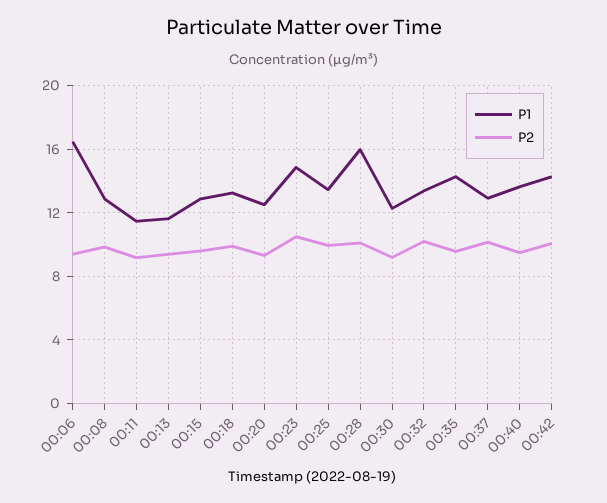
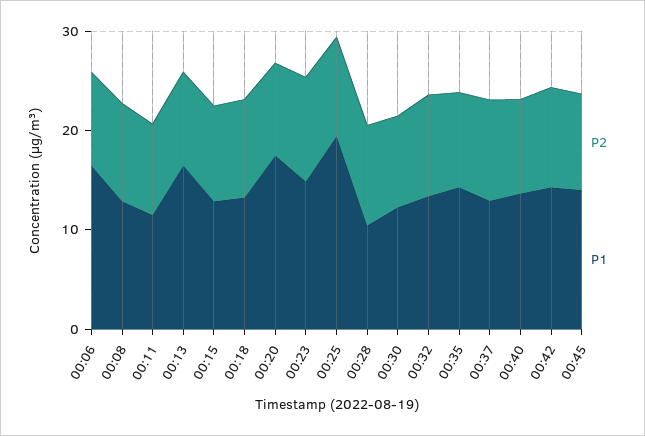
P1, 00:13: 11.5 -> 16
P1, 00:20: 12.5 -> 18
P1, 00:25: 13.5 -> 20
P1, 00:28: 16 -> 10
P2, 00:45: none -> 10
P1, 00:45: none -> 14

